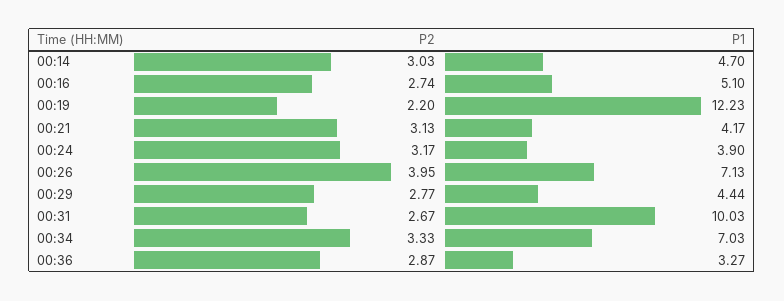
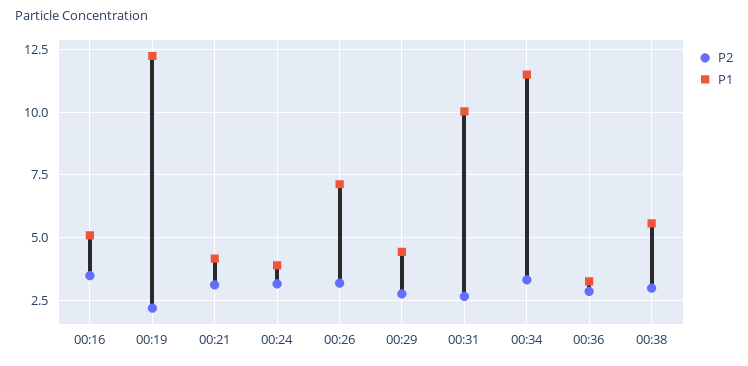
P2, 00:14: 3.03 -> none
P1, 00:14: 4.7 -> none
P2, 00:16: 2.74 -> 3.5
P2, 00:26: 3.95 -> 3.25
P1, 00:34: 7.03 -> 11.5
P2, 00:38: none -> 3
P1, 00:38: none -> 5.5

